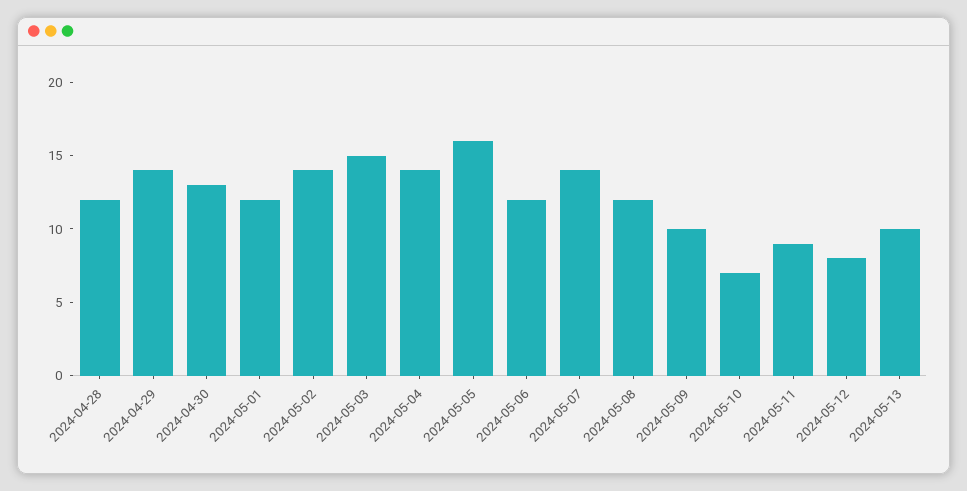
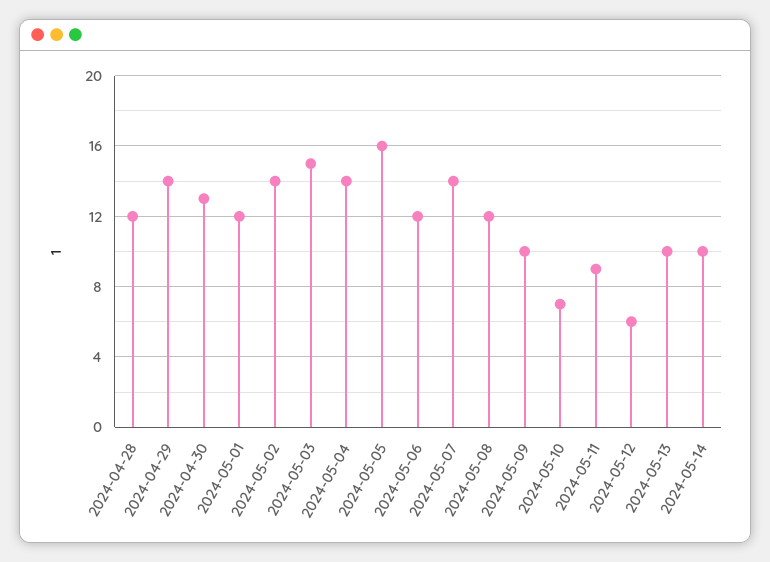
2024-05-12: 8 -> 6
2024-05-14: none -> 10

